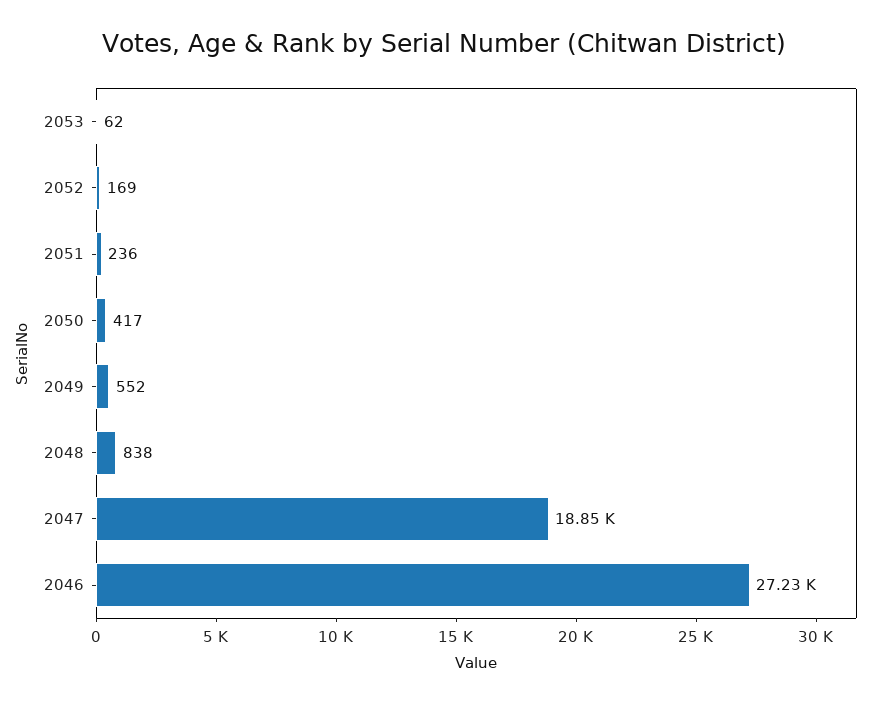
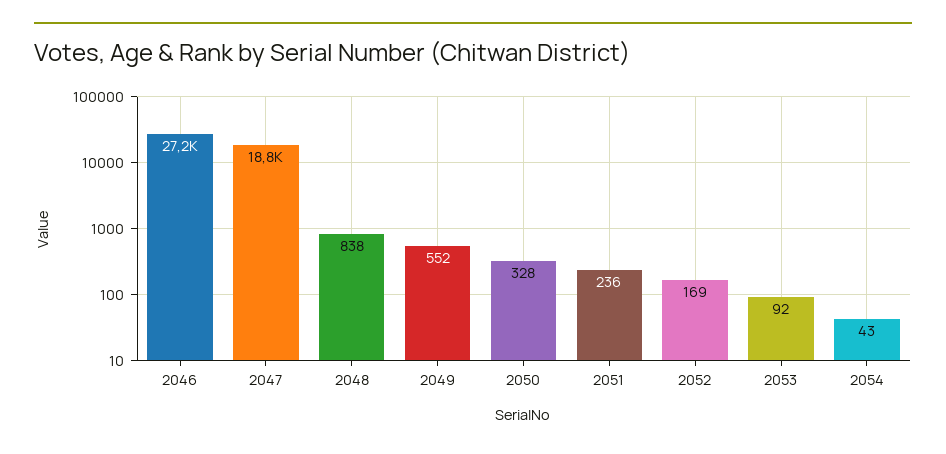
2053: 62 -> 92
2050: 417 -> 328
2054: none -> 43

